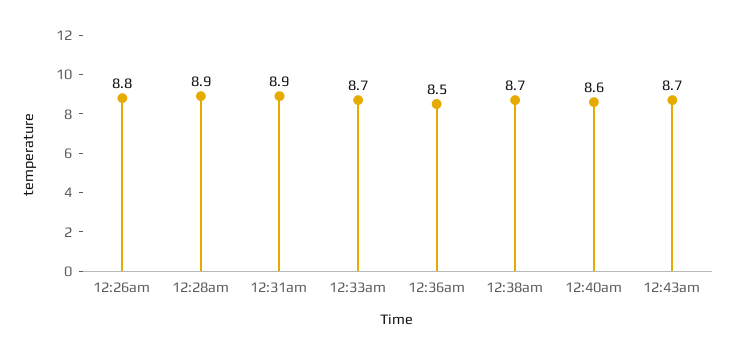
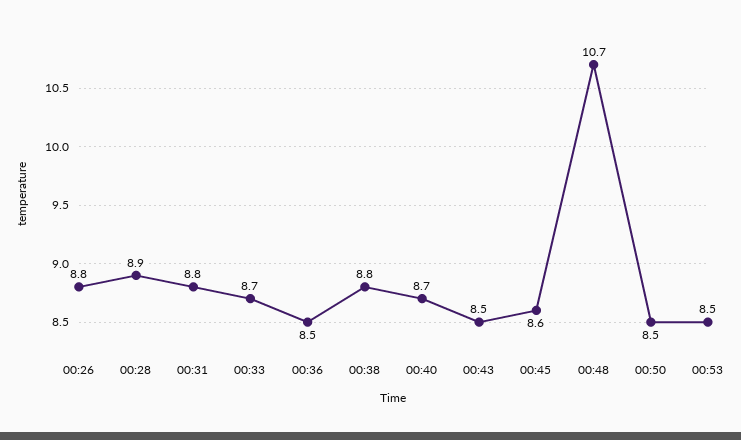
12:31am: 8.9 -> 8.8
12:38am: 8.7 -> 8.8
12:40am: 8.6 -> 8.7
12:43am: 8.7 -> 8.5
00:45: none -> 8.6
00:48: none -> 10.7
00:50: none -> 8.5
00:53: none -> 8.5

